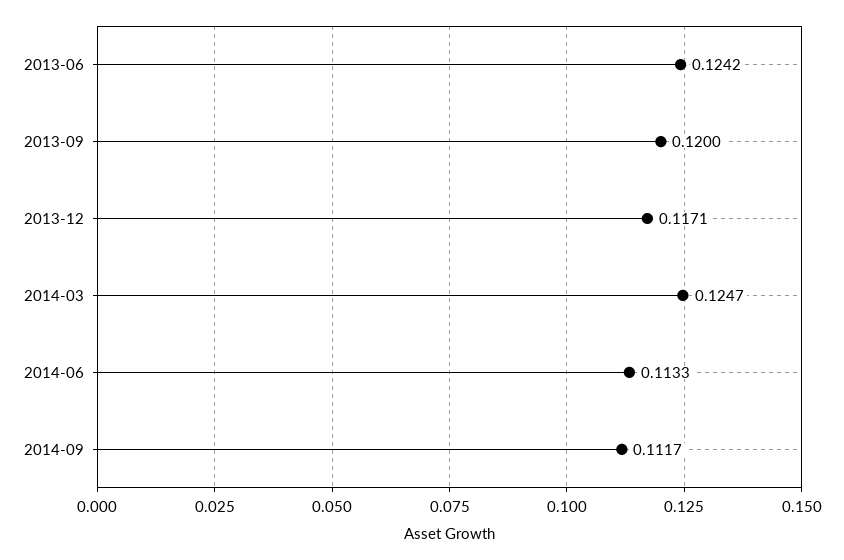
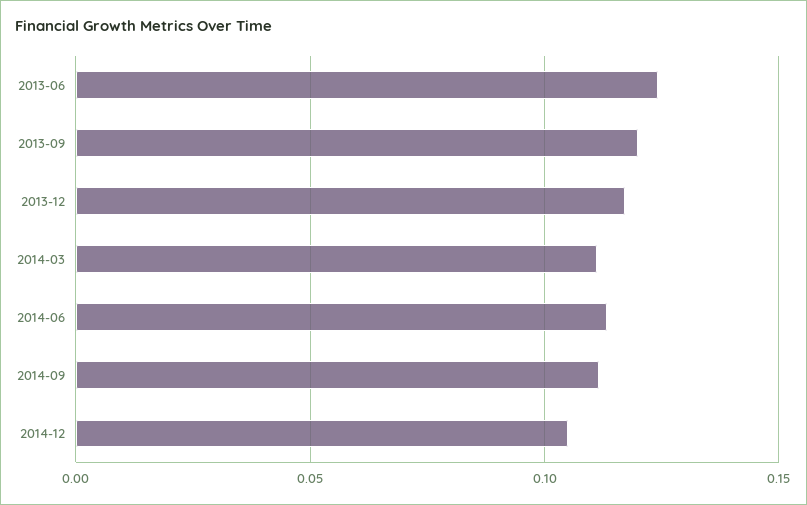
2014-03: 0.1247 -> 0.11
2014-12: none -> 0.105

